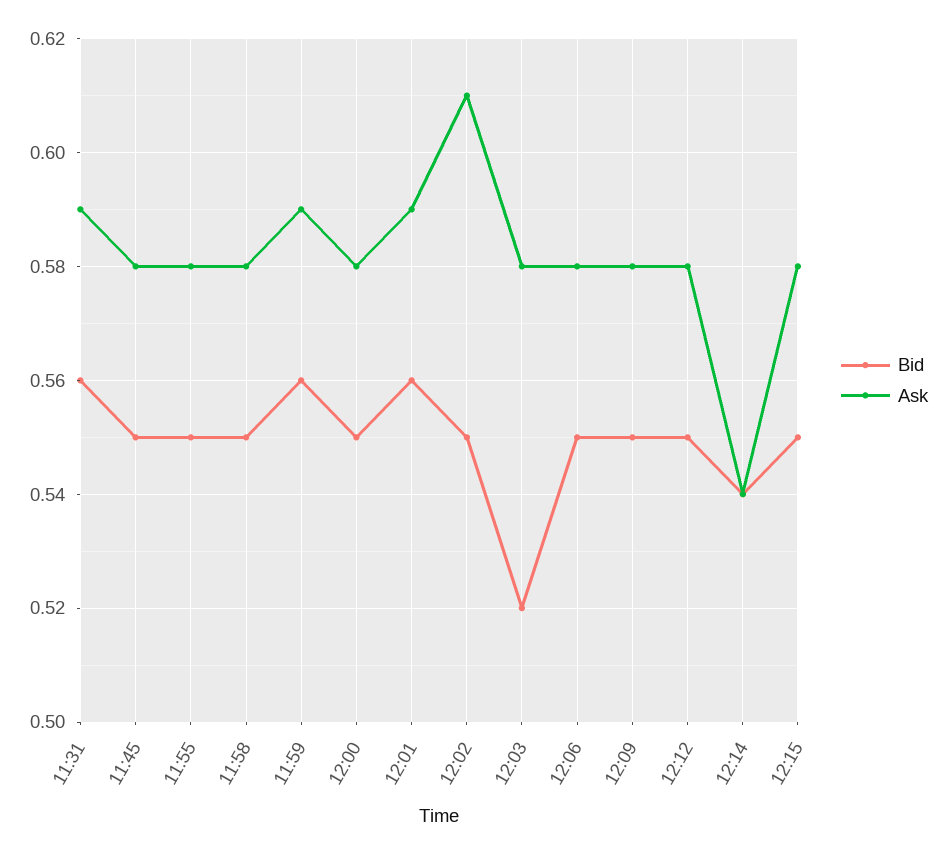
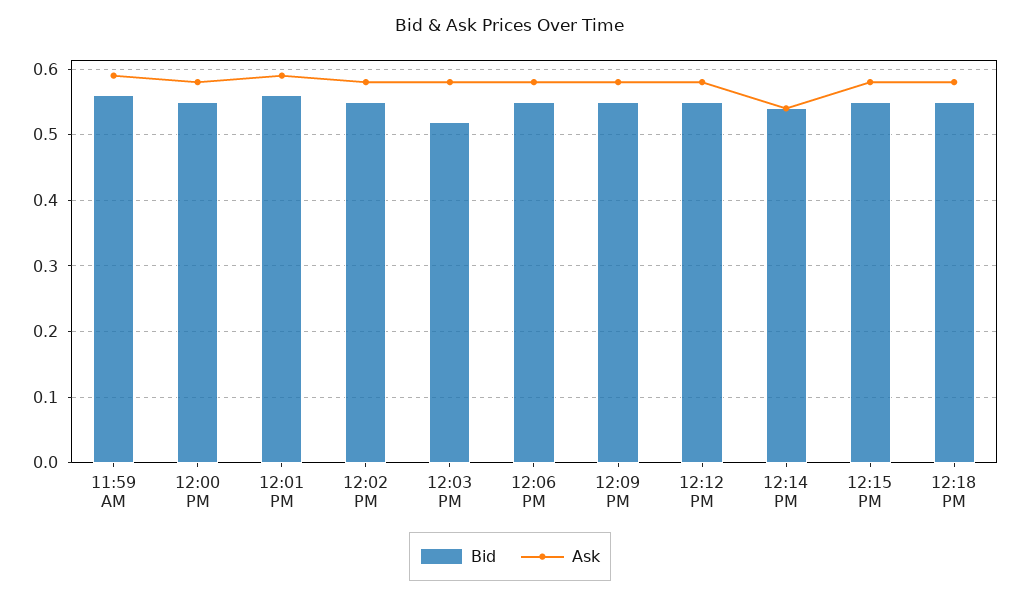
Bid, 11:31: 0.56 -> none
Ask, 11:31: 0.59 -> none
Bid, 11:45: 0.55 -> none
Ask, 11:45: 0.58 -> none
Bid, 11:55: 0.55 -> none
Ask, 11:55: 0.58 -> none
Bid, 11:58: 0.55 -> none
Ask, 11:58: 0.58 -> none
Ask, 12:02: 0.61 -> 0.58
Bid, 12:18 PM: none -> 0.55
Ask, 12:18 PM: none -> 0.58

